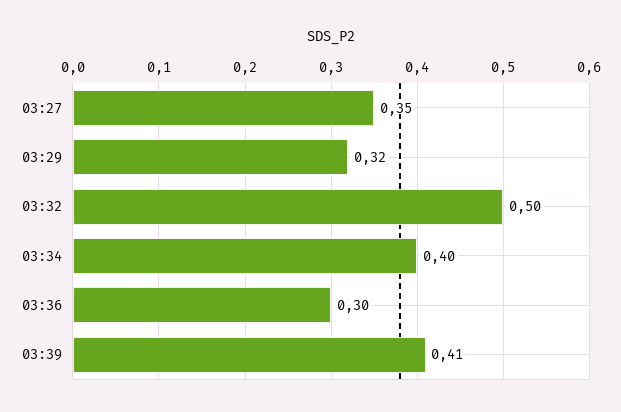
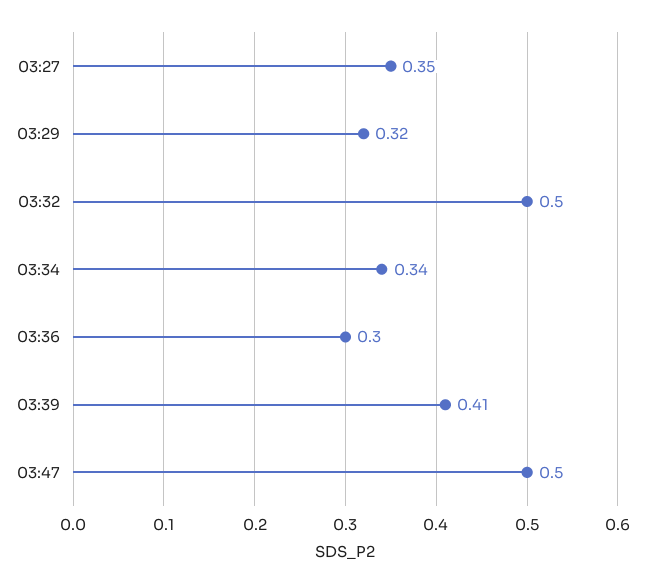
03:34: 0.4 -> 0.34
03:47: none -> 0.5

